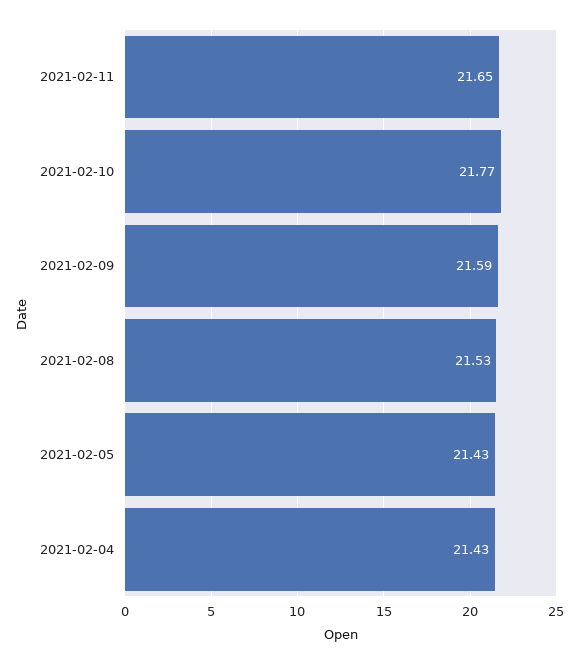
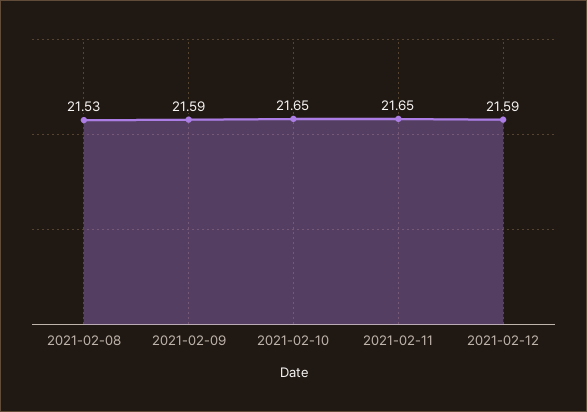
2021-02-10: 21.77 -> 21.65
2021-02-05: 21.43 -> none
2021-02-04: 21.43 -> none
2021-02-12: none -> 21.59

